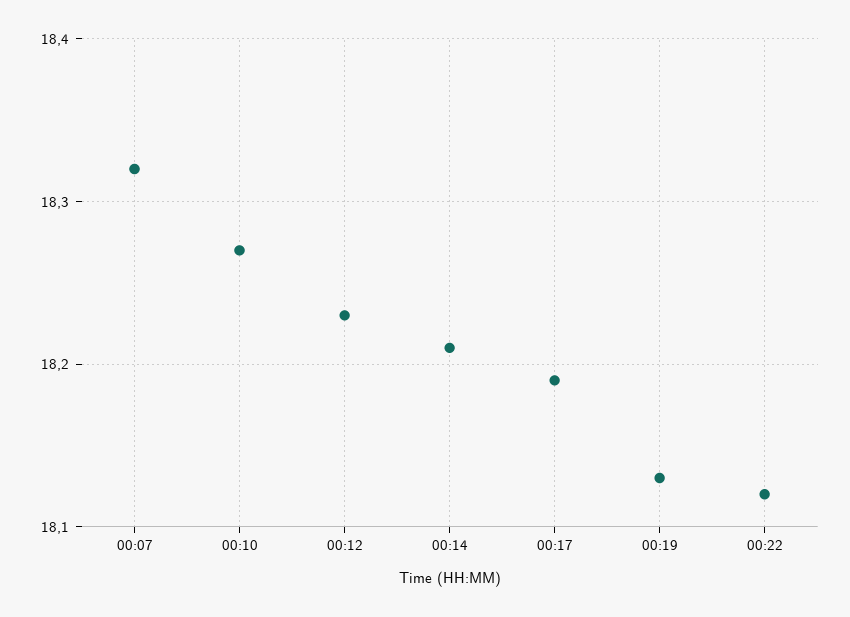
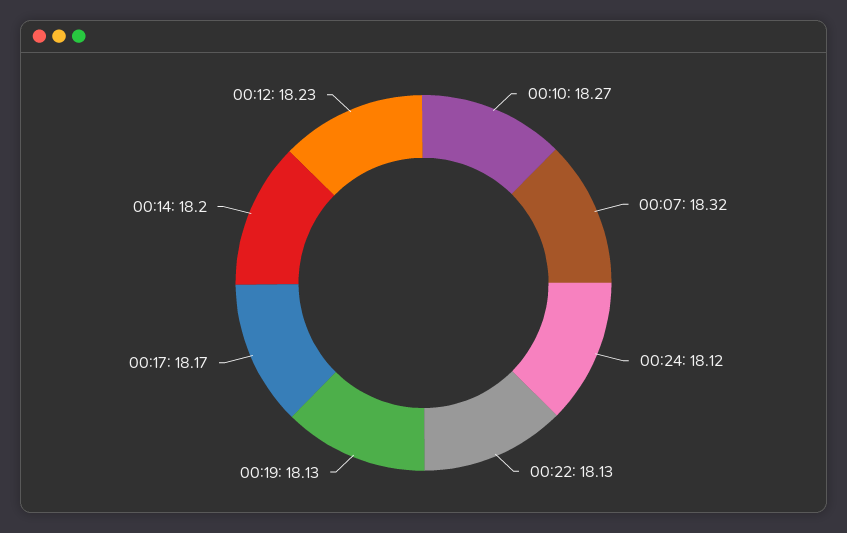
00:14: 18.21 -> 18.2
00:17: 18.19 -> 18.17
00:22: 18.12 -> 18.13
00:24: none -> 18.12

